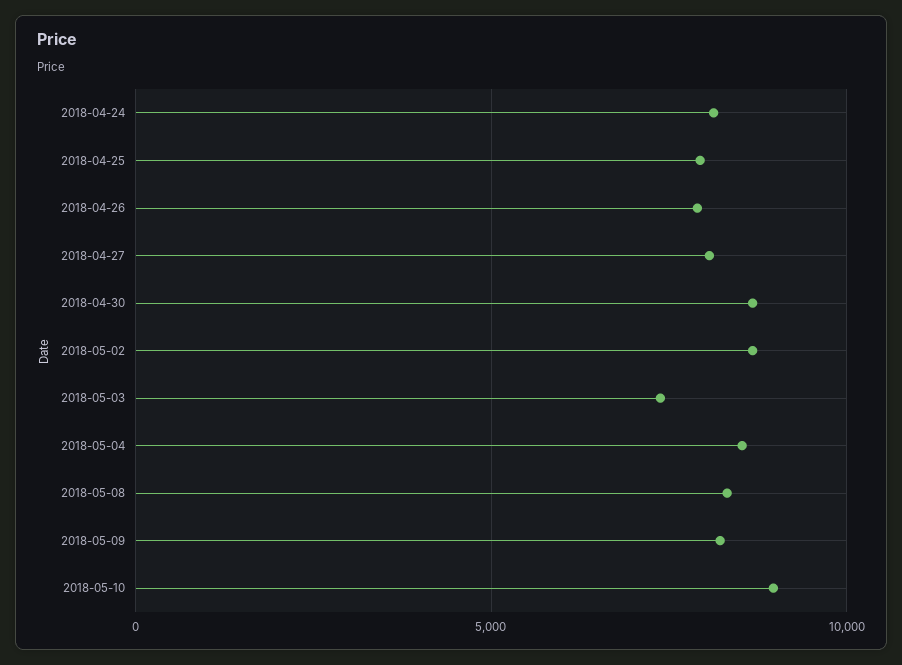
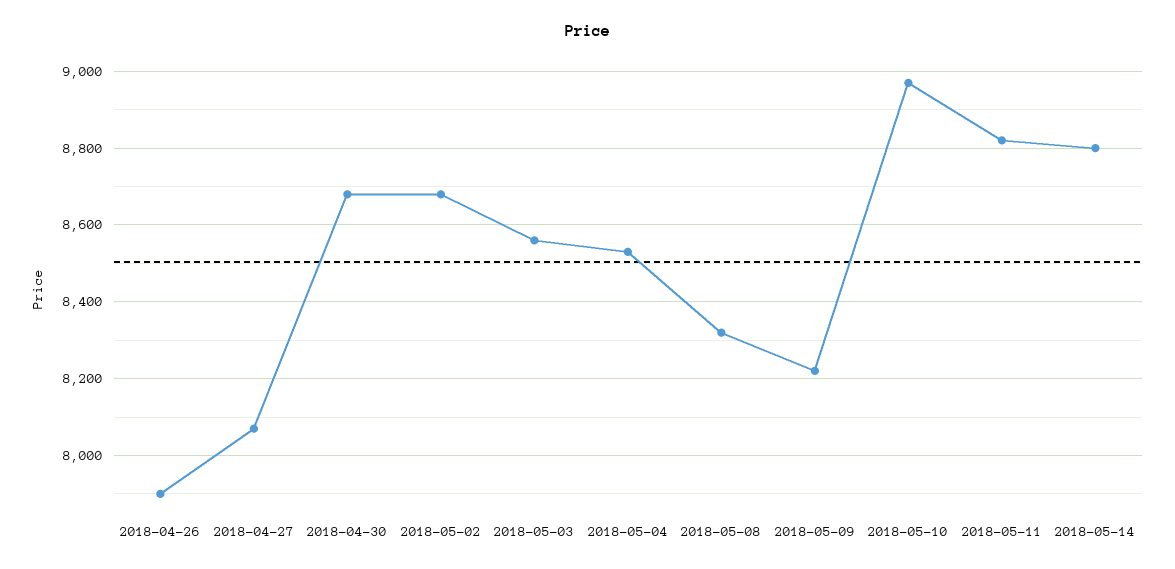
2018-04-24: 8000 -> none
2018-04-25: 8000 -> none
2018-05-03: 7500 -> 8560
2018-05-11: none -> 8820
2018-05-14: none -> 8800

